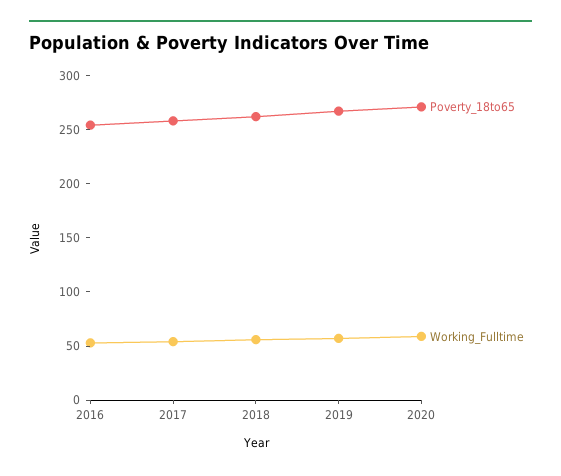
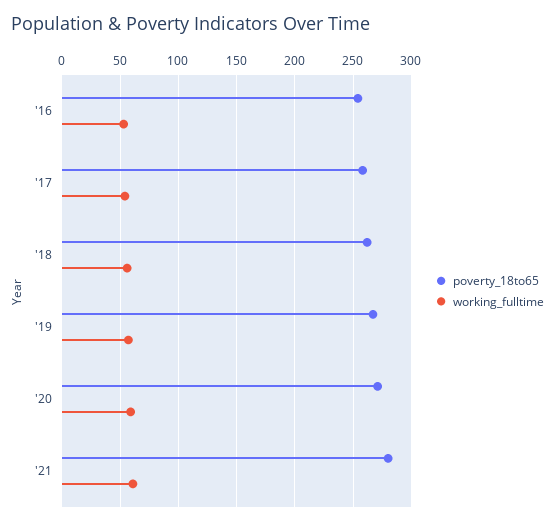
Poverty_18to65, '21: none -> 280
Working_Fulltime, '21: none -> 60

